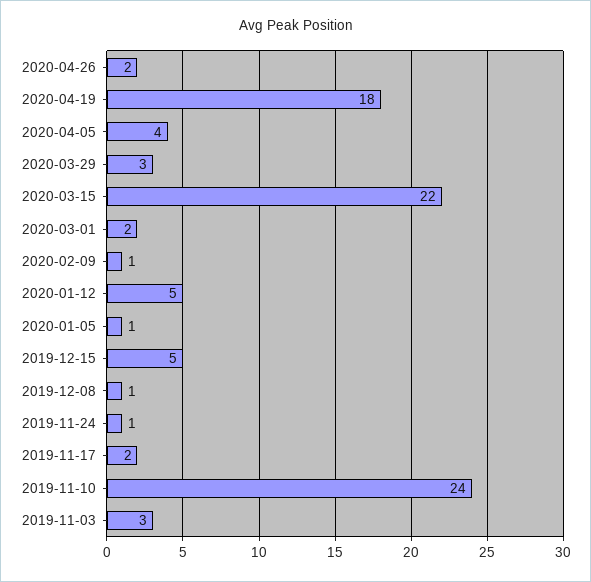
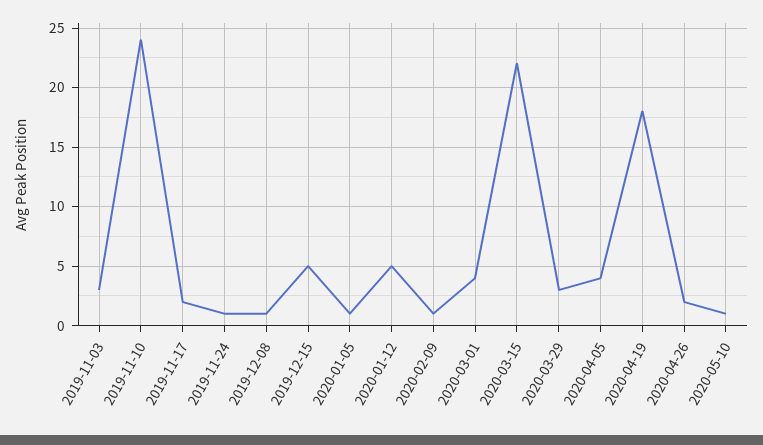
2020-03-01: 2 -> 4
2020-05-10: none -> 1

